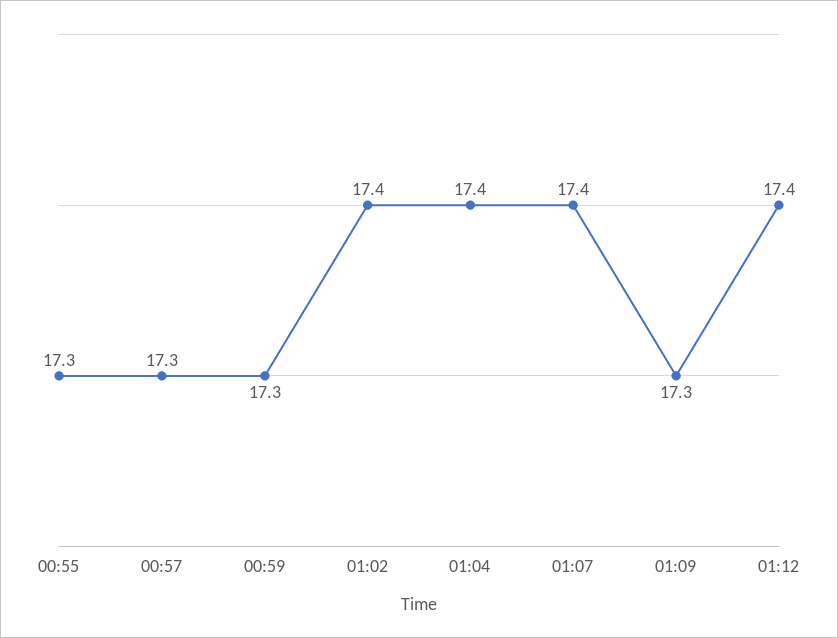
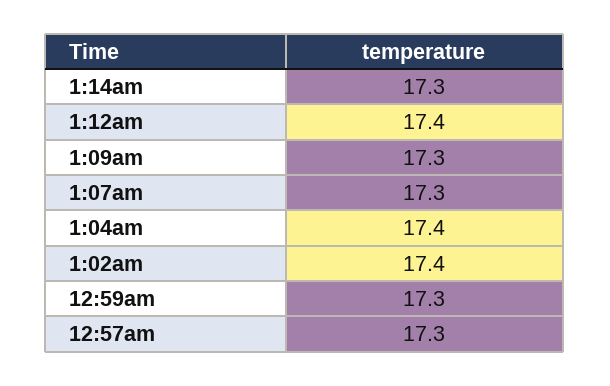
00:55: 17.3 -> none
01:07: 17.4 -> 17.3
1:14am: none -> 17.3

